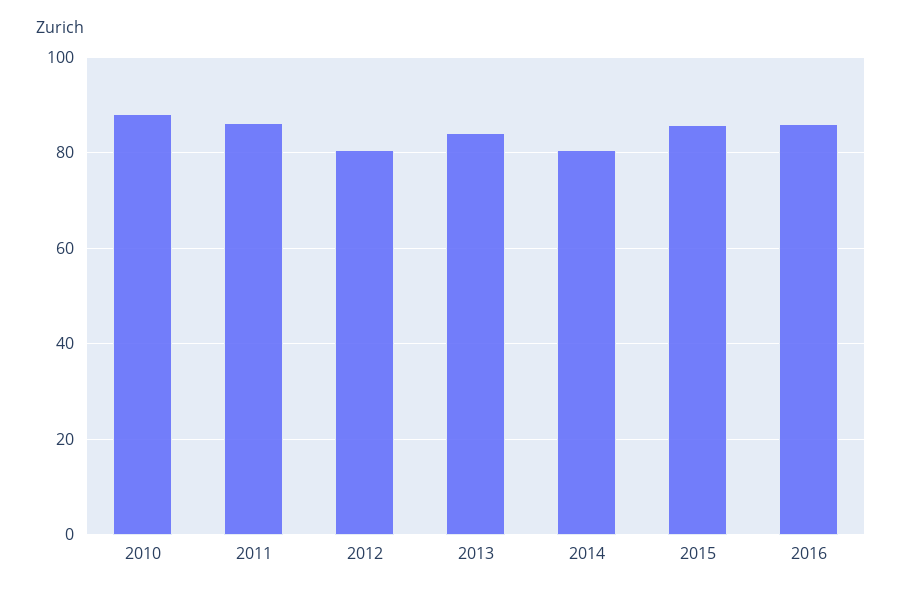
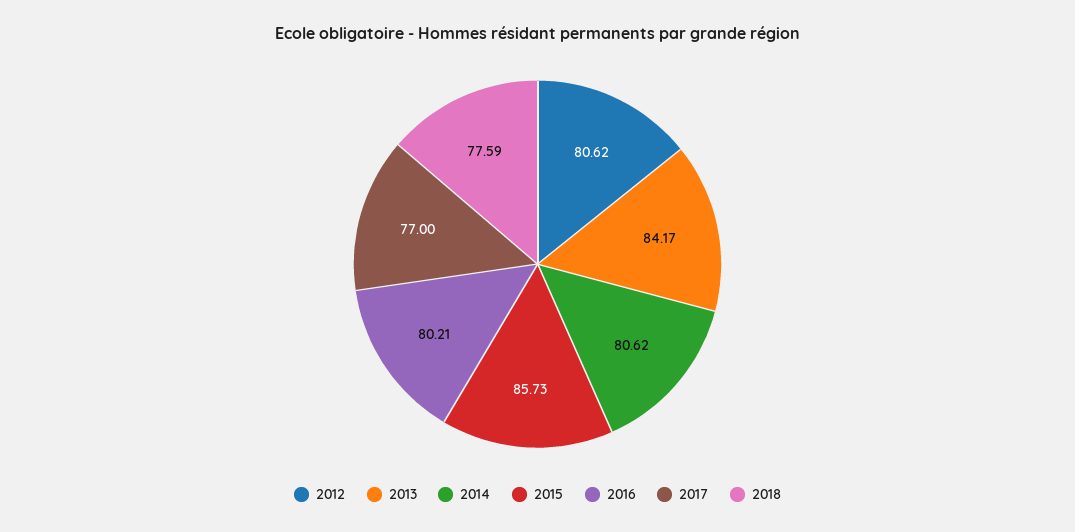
2010: 88 -> none
2011: 86 -> none
2016: 86 -> 80.21
2017: none -> 77
2018: none -> 77.59

